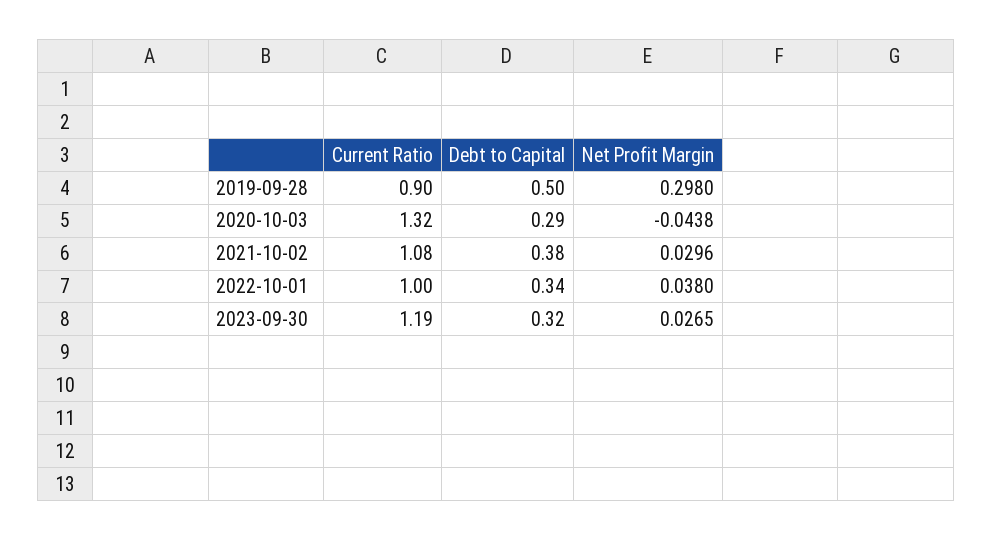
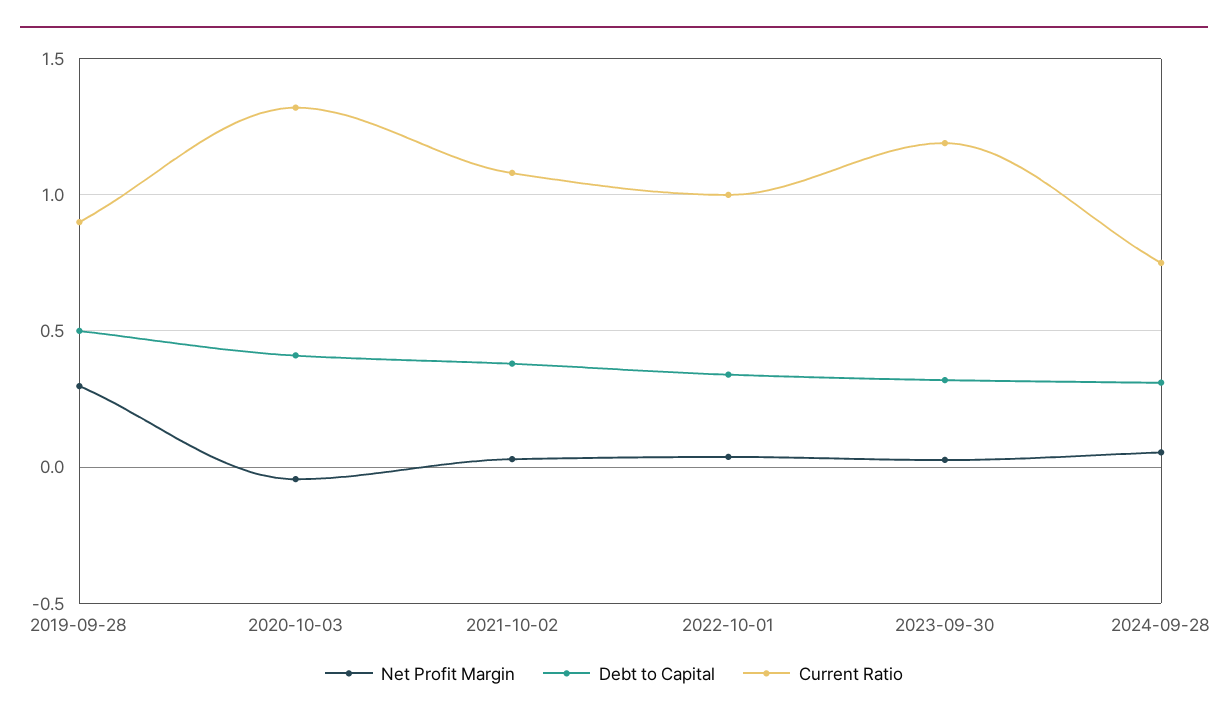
Debt to Capital, 2020-10-03: 0.29 -> 0.4
Net Profit Margin, 2024-09-28: none -> 0.05
Debt to Capital, 2024-09-28: none -> 0.3
Current Ratio, 2024-09-28: none -> 0.75

